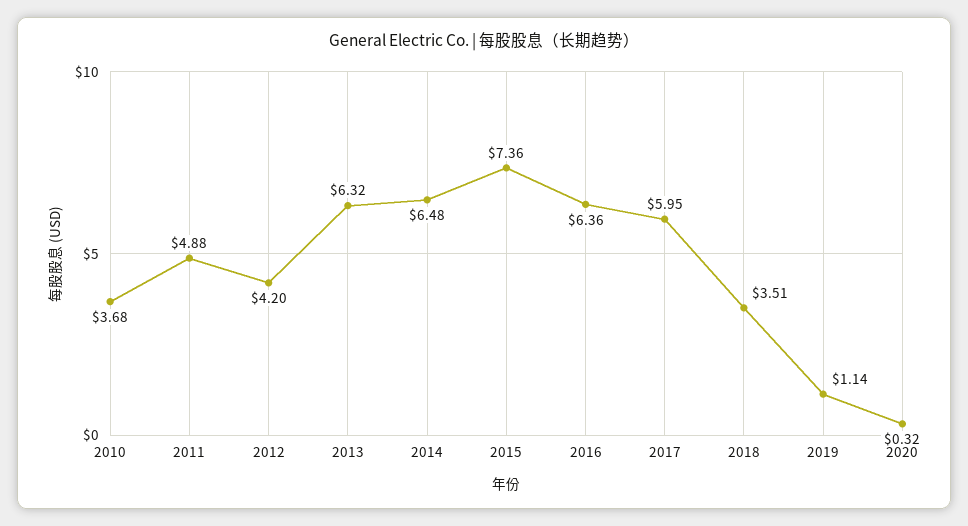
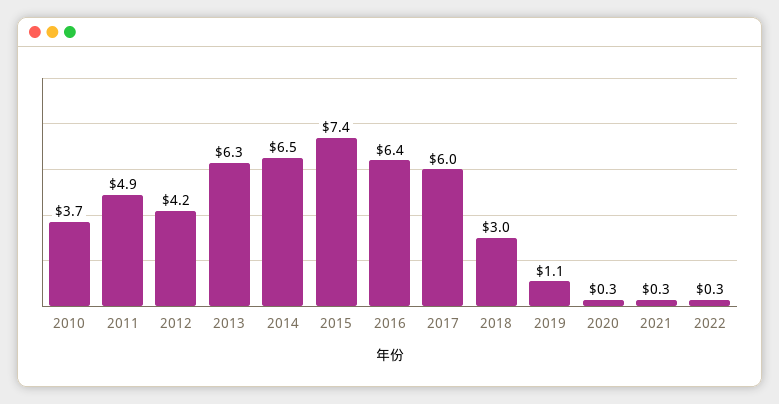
2018: 3.51 -> 3
2021: none -> 0.3
2022: none -> 0.3

